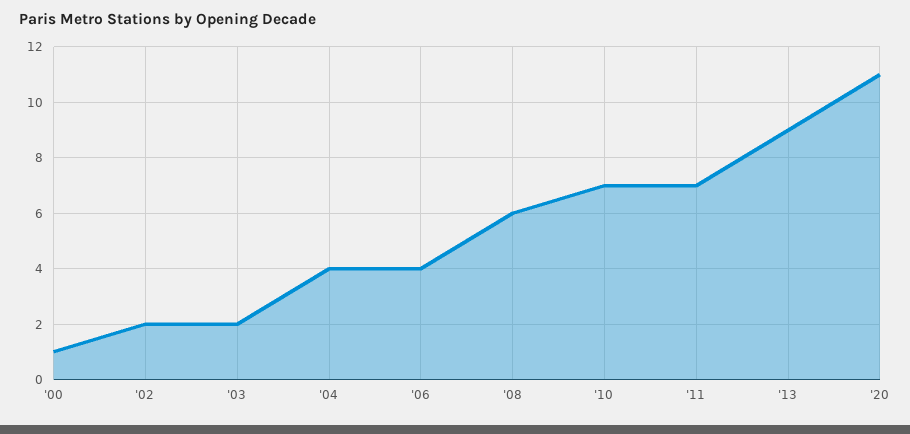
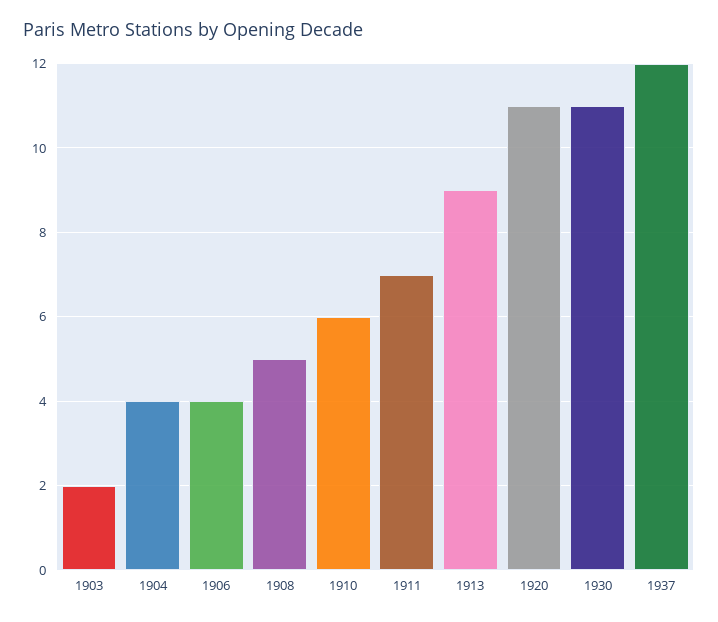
'00: 1 -> none
'02: 2 -> none
'08: 6 -> 5
'10: 7 -> 6
1930: none -> 11
1937: none -> 12

